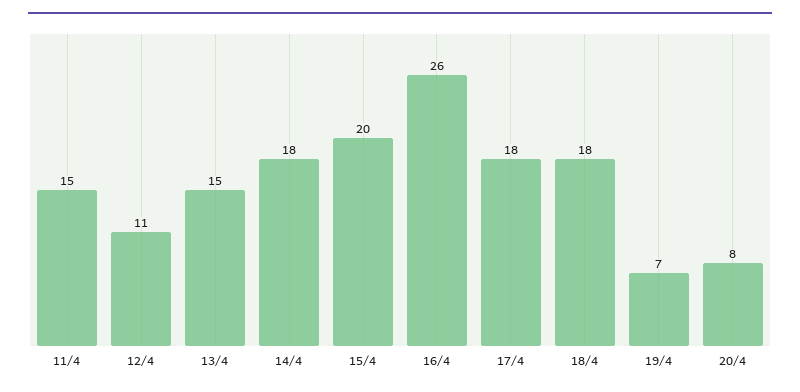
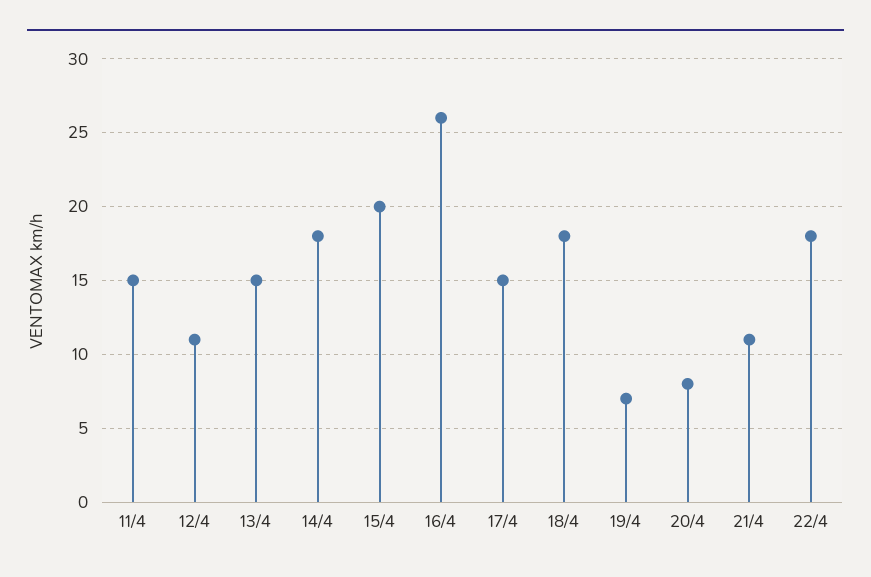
17/4: 18 -> 15
21/4: none -> 11
22/4: none -> 18

